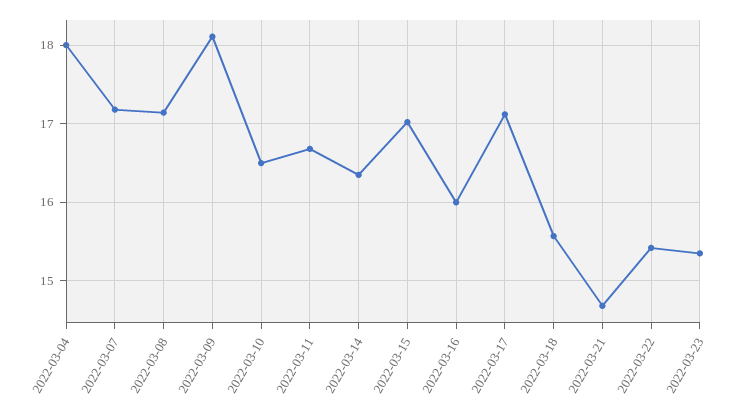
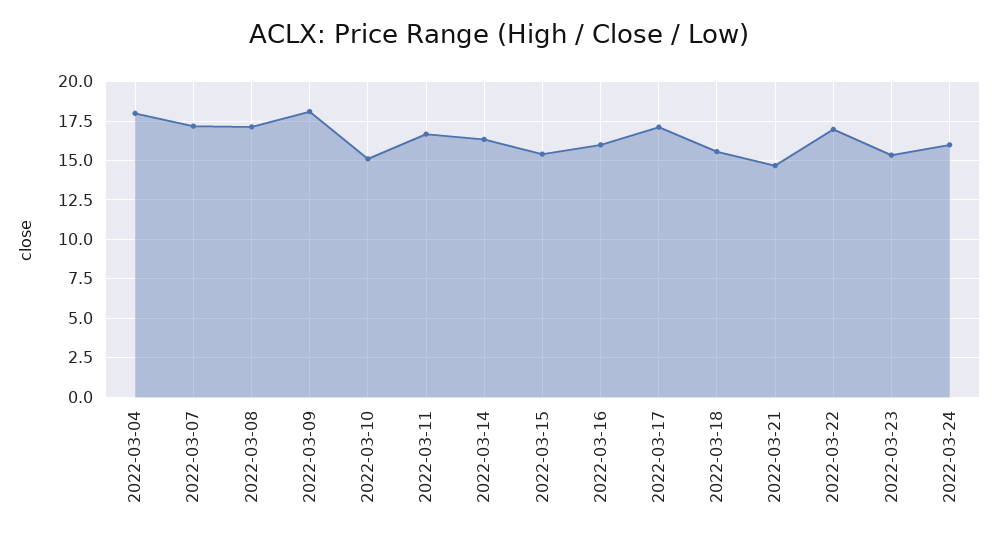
2022-03-10: 16.5 -> 15
2022-03-15: 17 -> 15.5
2022-03-22: 15.4 -> 17
2022-03-24: none -> 16

